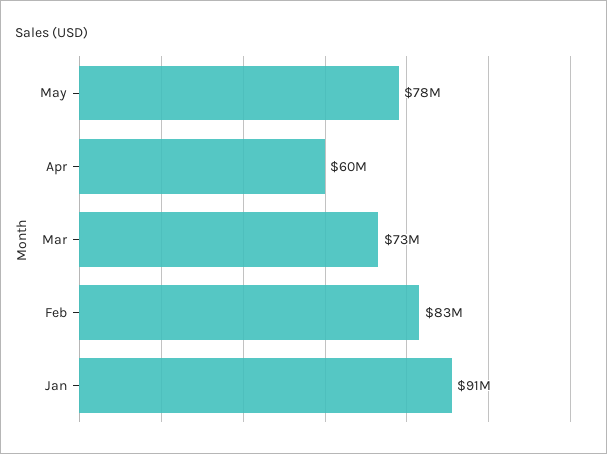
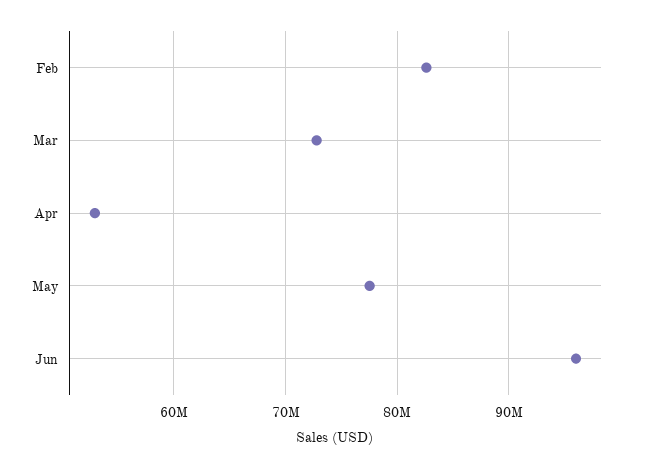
Apr: 60000000 -> 53000000
Jan: 91000000 -> none
Jun: none -> 96000000

